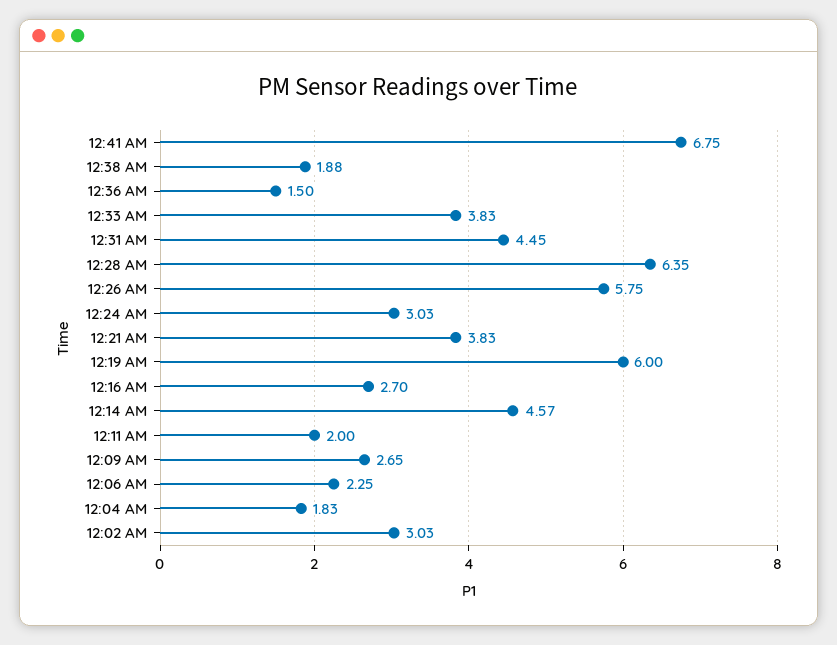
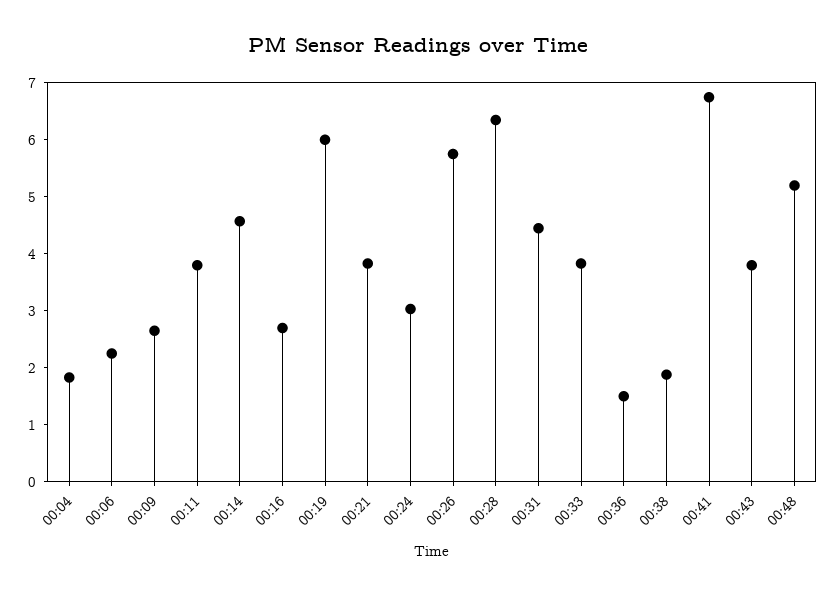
12:11 AM: 2 -> 3.8
12:02 AM: 3.03 -> none
00:43: none -> 3.8
00:48: none -> 5.2

